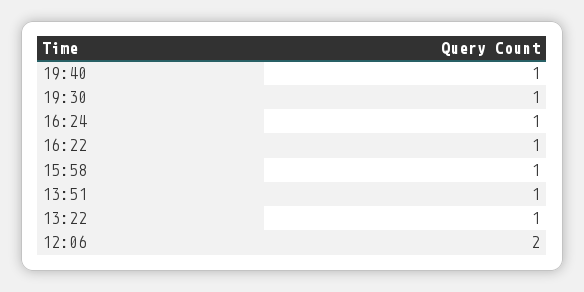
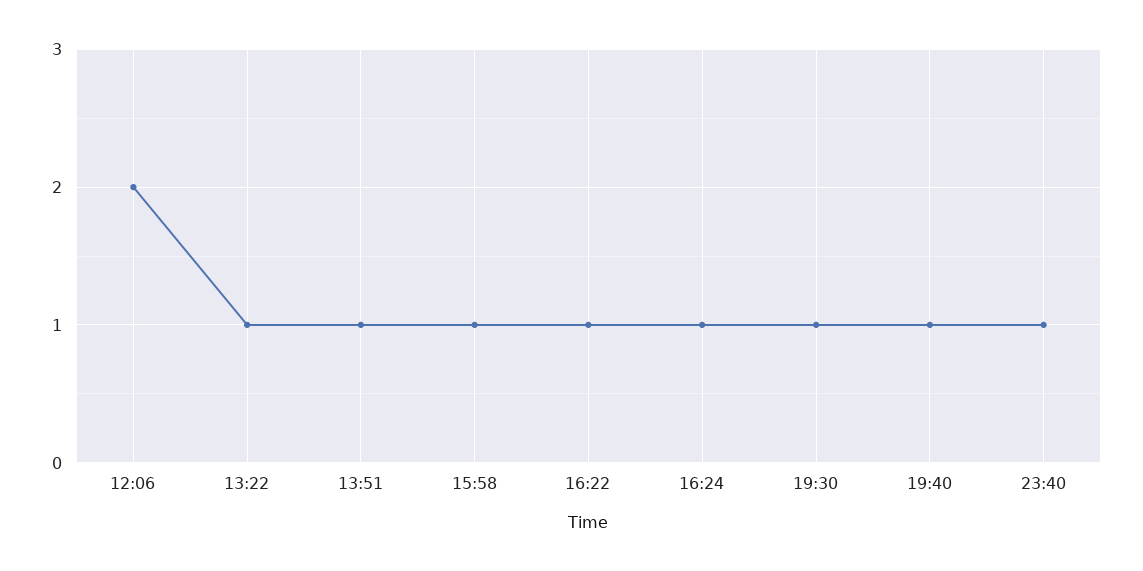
23:40: none -> 1

